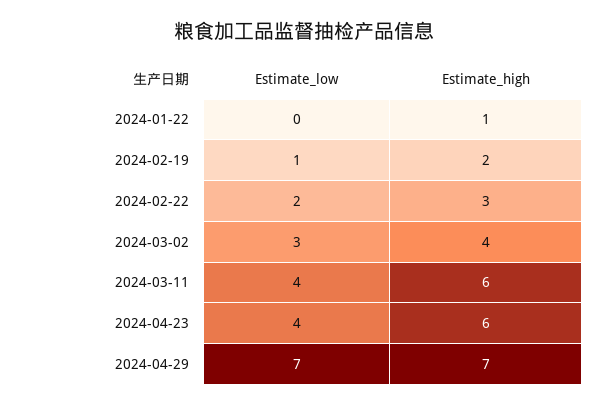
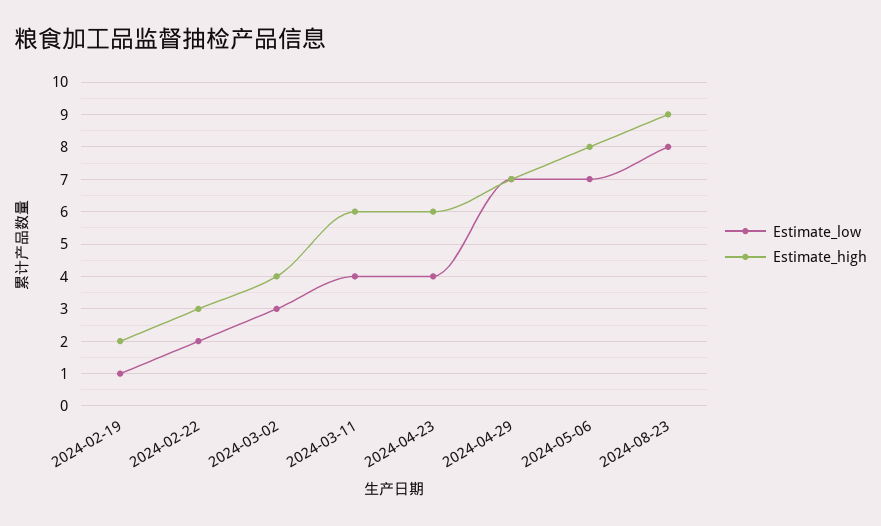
Estimate_low, 2024-01-22: 0 -> none
Estimate_high, 2024-01-22: 1 -> none
Estimate_low, 2024-05-06: none -> 7
Estimate_high, 2024-05-06: none -> 8
Estimate_low, 2024-08-23: none -> 8
Estimate_high, 2024-08-23: none -> 9

